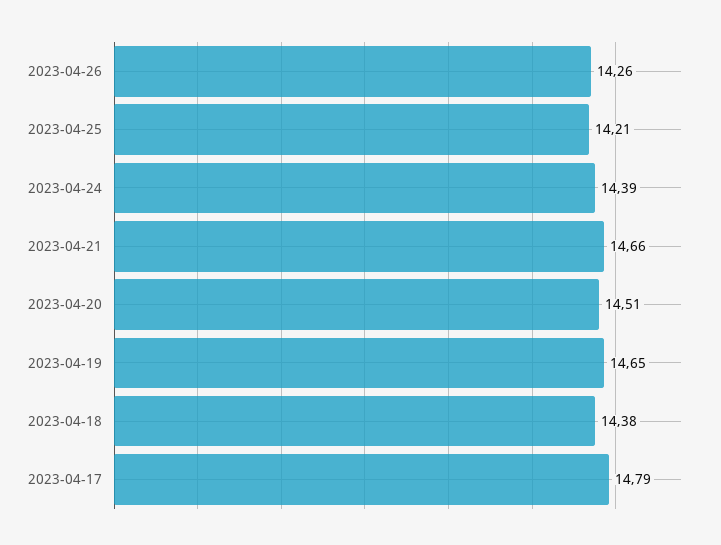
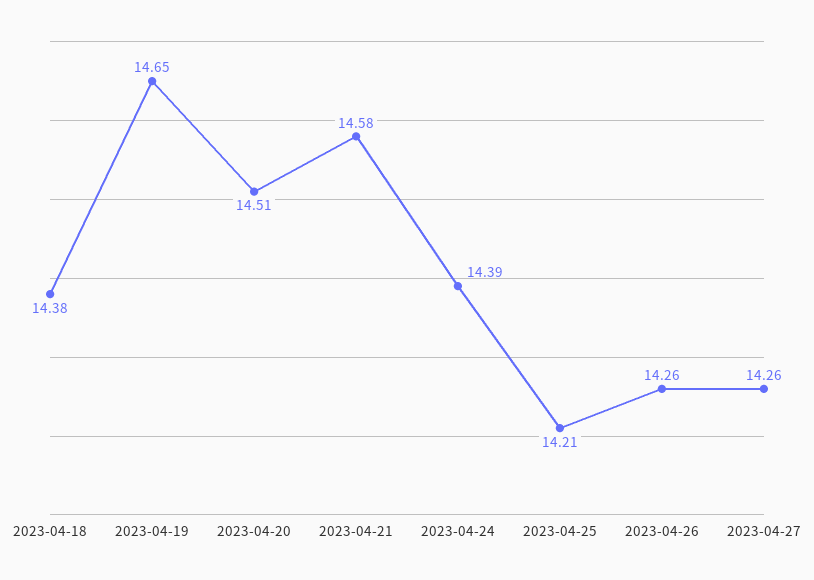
2023-04-21: 14.66 -> 14.58
2023-04-17: 14.79 -> none
2023-04-27: none -> 14.26

